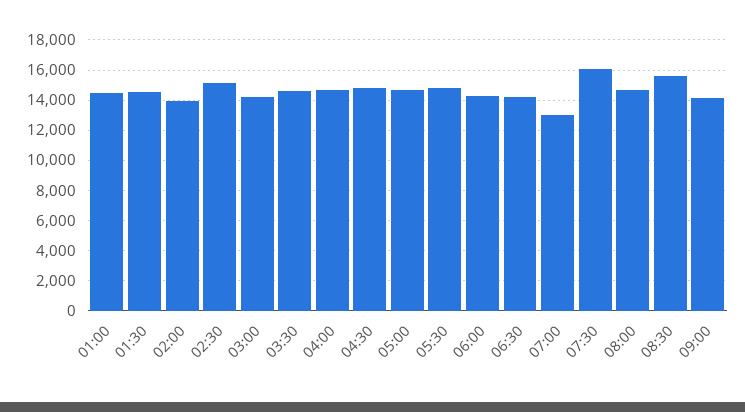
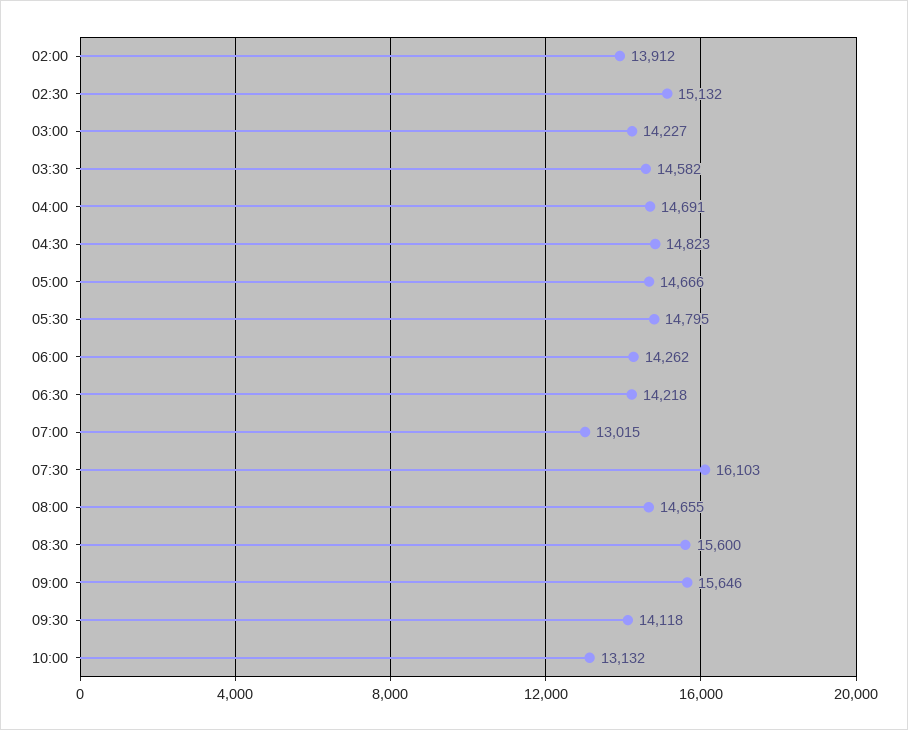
01:00: 14500 -> none
01:30: 14500 -> none
09:00: 14000 -> 15646
09:30: none -> 14118
10:00: none -> 13132

